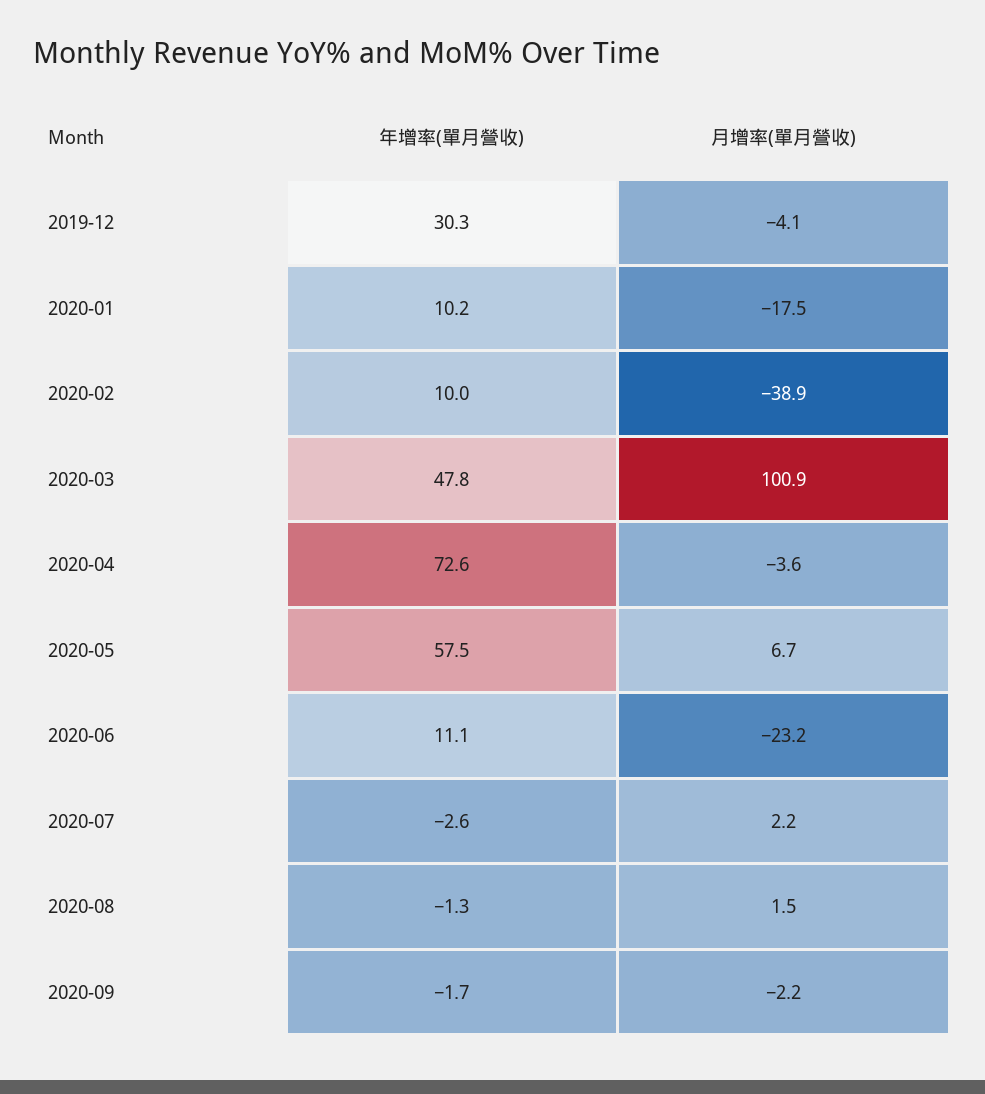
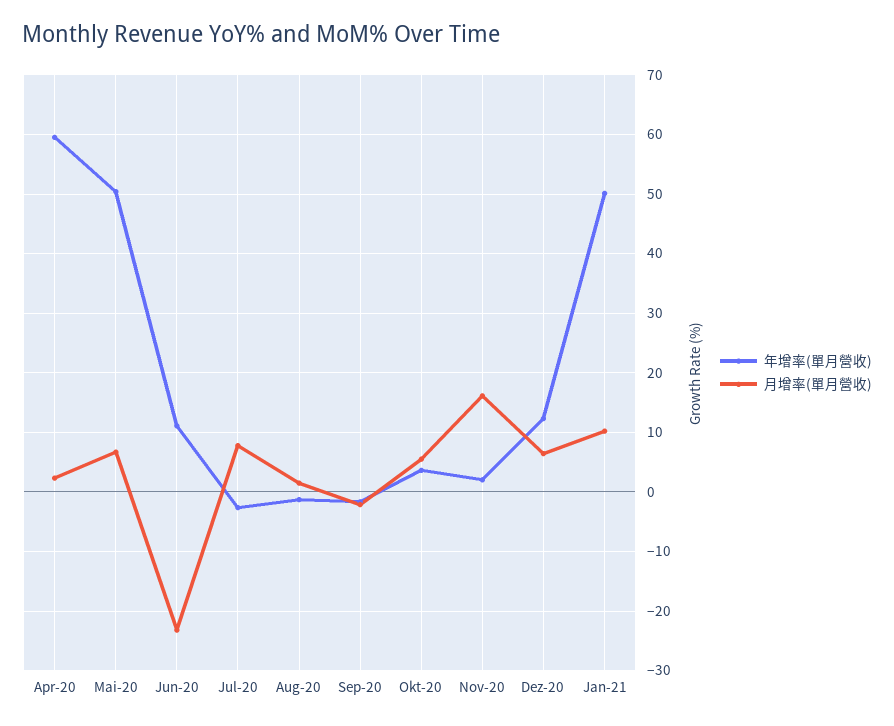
年增率(單月營收), 2019-12: 30.3 -> none
月增率(單月營收), 2019-12: -4.1 -> none
年增率(單月營收), 2020-01: 10.2 -> none
月增率(單月營收), 2020-01: -17.5 -> none
年增率(單月營收), 2020-02: 10 -> none
月增率(單月營收), 2020-02: -38.9 -> none
年增率(單月營收), 2020-03: 47.8 -> none
月增率(單月營收), 2020-03: 100.9 -> none
年增率(單月營收), 2020-04: 72.6 -> 60
月增率(單月營收), 2020-04: -3.6 -> 2
年增率(單月營收), 2020-05: 57.5 -> 50
月增率(單月營收), 2020-07: 2.2 -> 8
年增率(單月營收), Okt-20: none -> 4
月增率(單月營收), Okt-20: none -> 6
年增率(單月營收), Nov-20: none -> 2
月增率(單月營收), Nov-20: none -> 16
年增率(單月營收), Dez-20: none -> 12
月增率(單月營收), Dez-20: none -> 6
年增率(單月營收), Jan-21: none -> 50
月增率(單月營收), Jan-21: none -> 10

